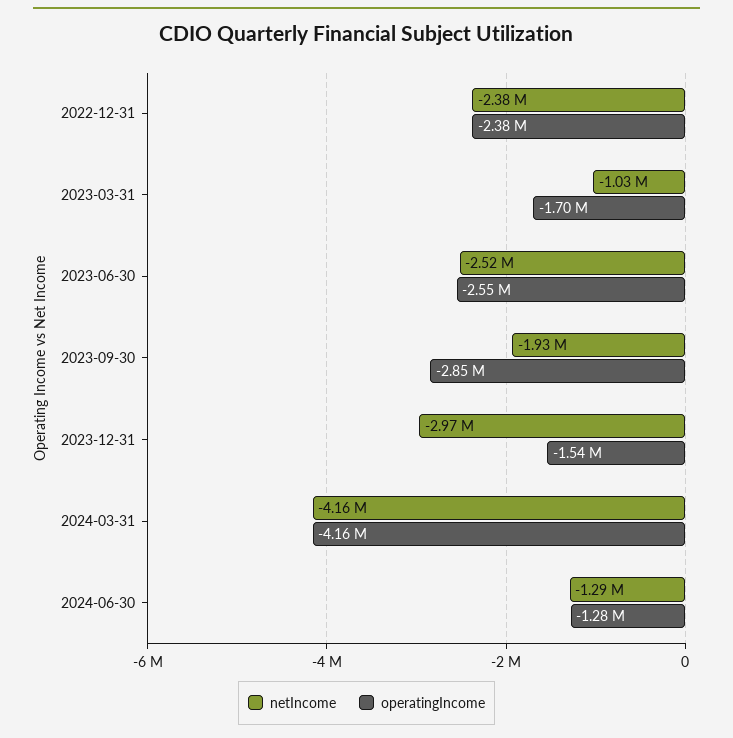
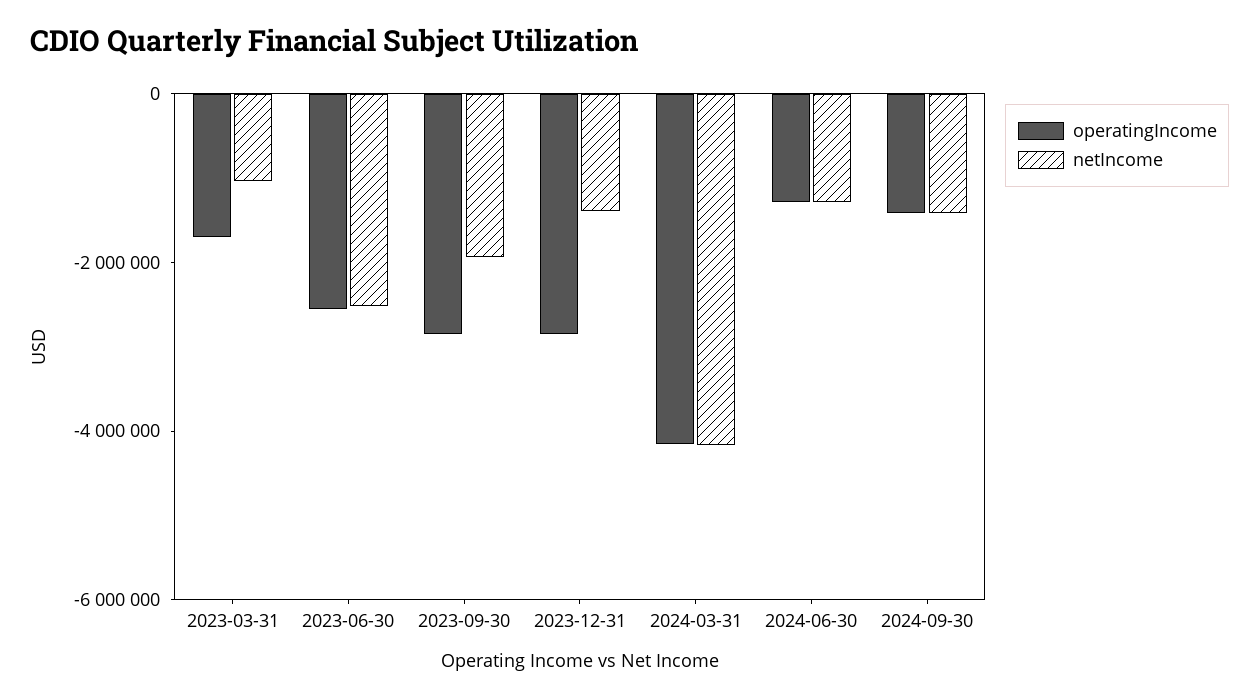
netIncome, 2022-12-31: -2380000 -> none
operatingIncome, 2022-12-31: -2380000 -> none
netIncome, 2023-12-31: -2970000 -> -1500000
operatingIncome, 2023-12-31: -1540000 -> -3000000
operatingIncome, 2024-09-30: none -> -1500000
netIncome, 2024-09-30: none -> -1500000

